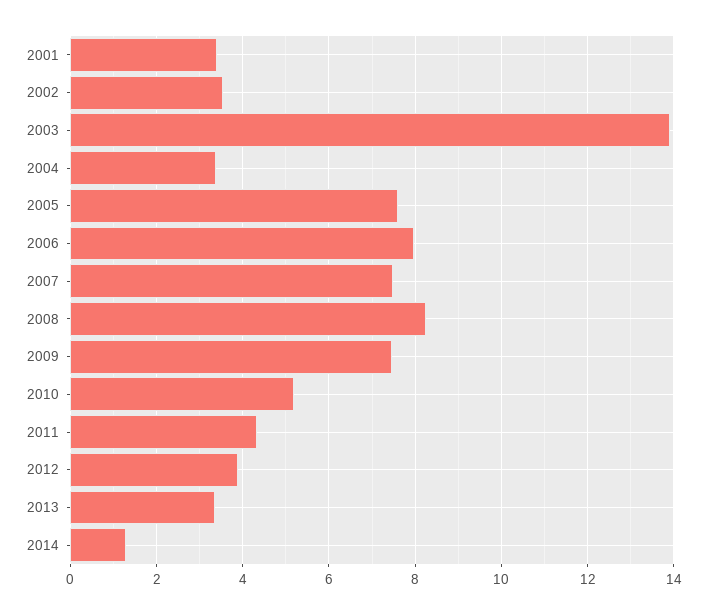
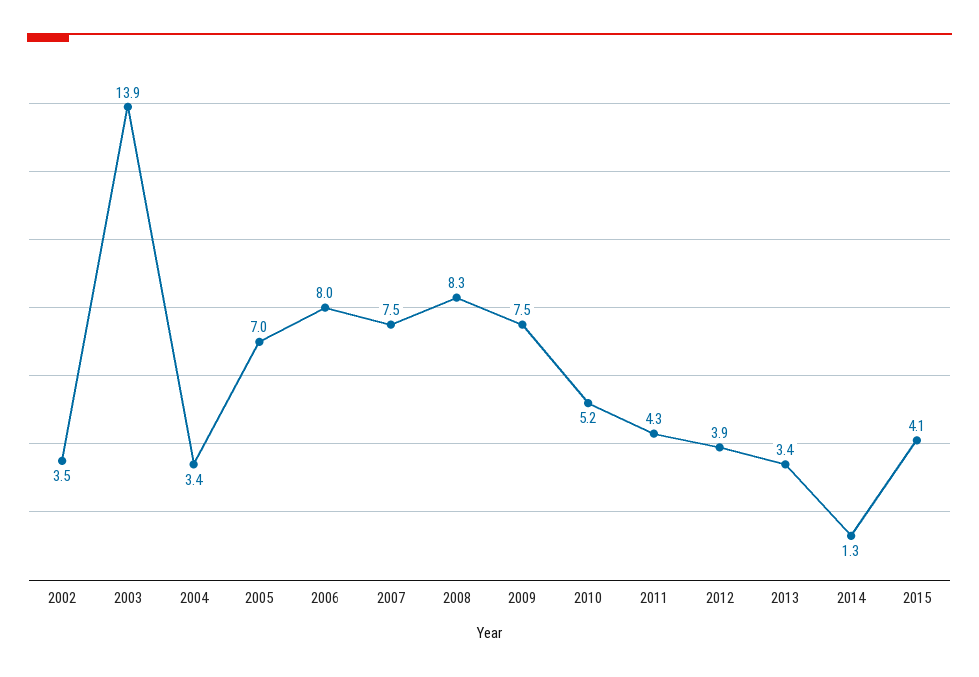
2001: 3.4 -> none
2005: 7.6 -> 7
2015: none -> 4.1

